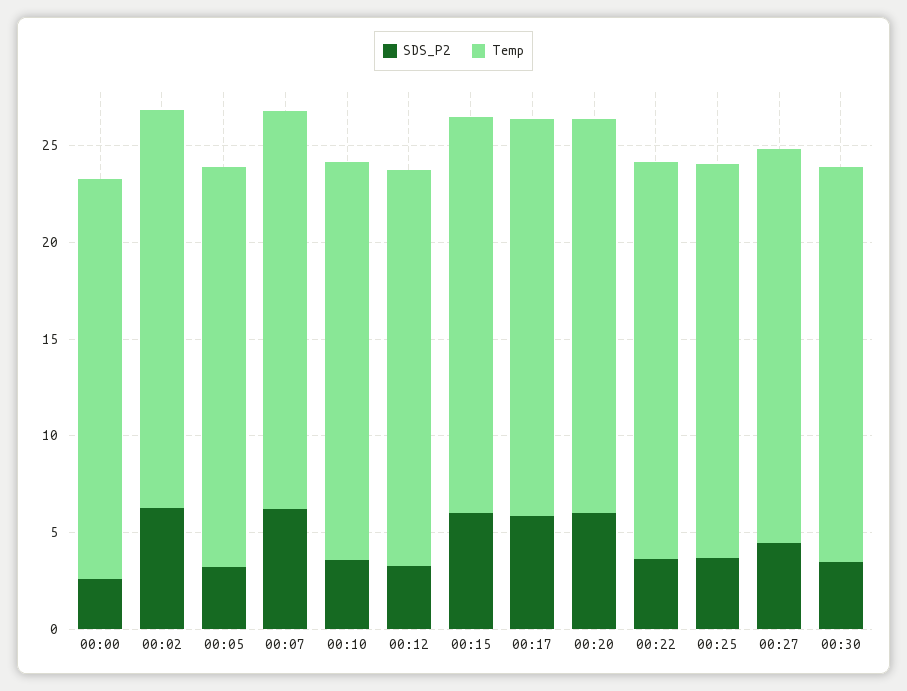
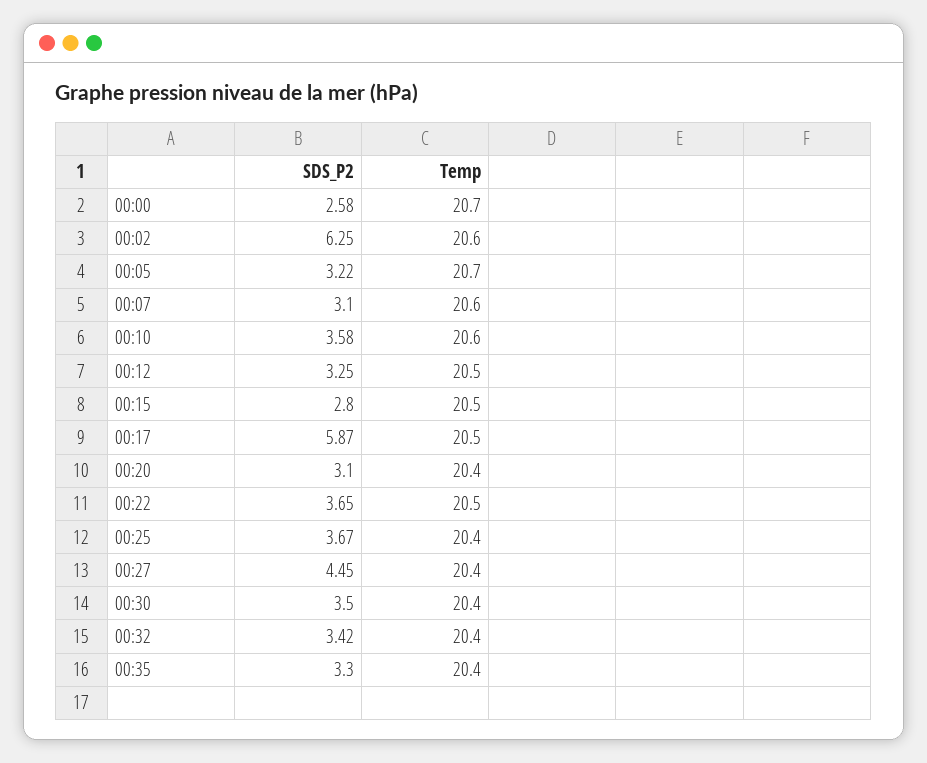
SDS_P2, 00:07: 6 -> 3.1
SDS_P2, 00:15: 6 -> 2.8
SDS_P2, 00:20: 6 -> 3.1
SDS_P2, 00:32: none -> 3.42
Temp, 00:32: none -> 20.4
SDS_P2, 00:35: none -> 3.3
Temp, 00:35: none -> 20.4

